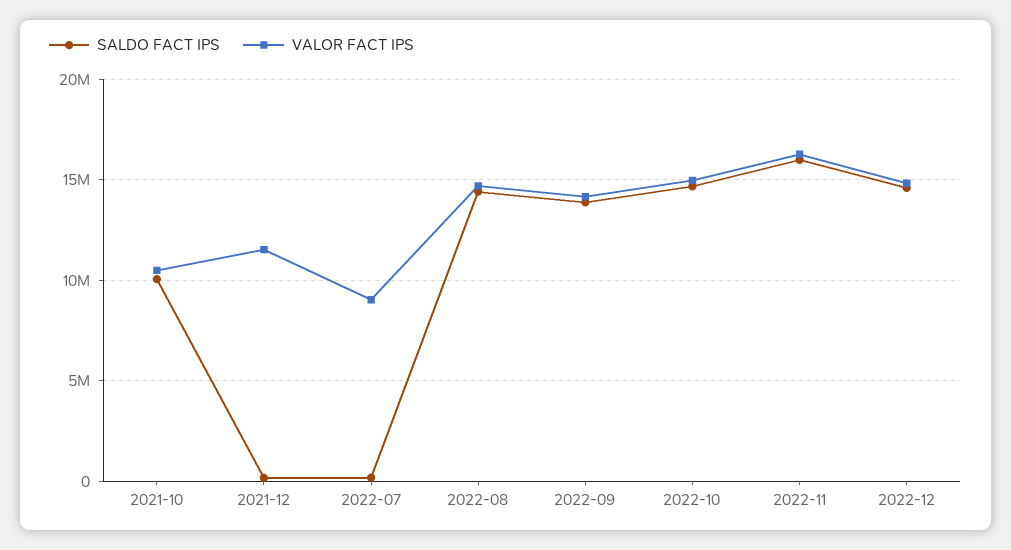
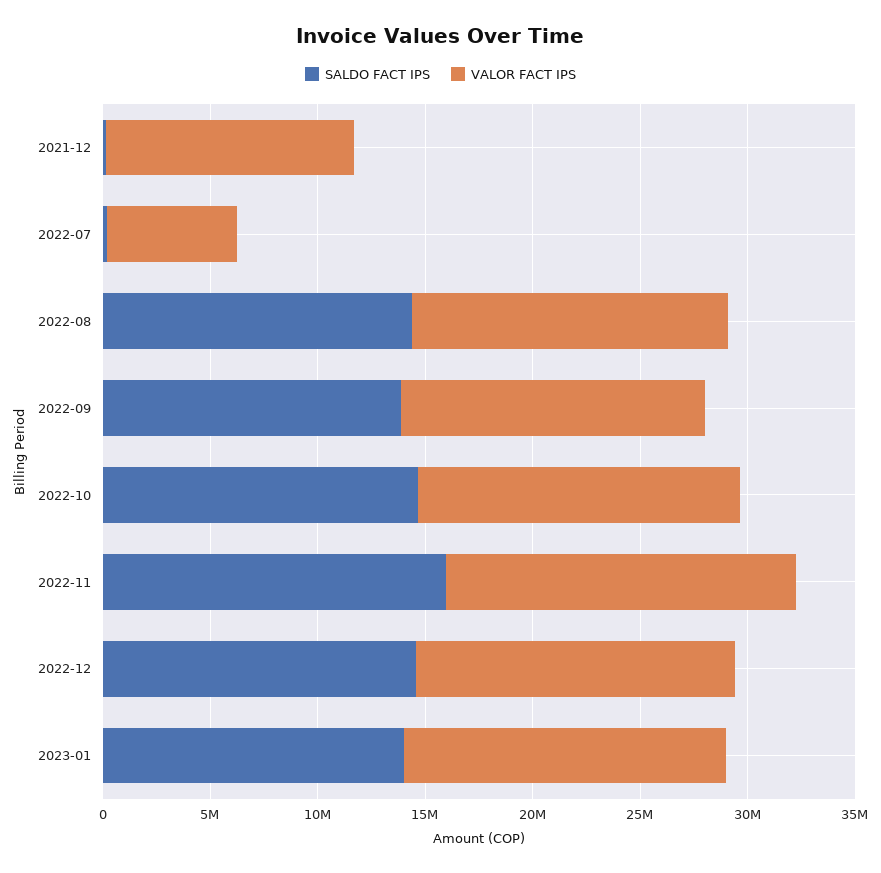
SALDO FACT IPS, 2021-10: 10000000 -> none
VALOR FACT IPS, 2021-10: 10500000 -> none
VALOR FACT IPS, 2022-07: 9000000 -> 6000000
SALDO FACT IPS, 2023-01: none -> 14000000
VALOR FACT IPS, 2023-01: none -> 15000000

